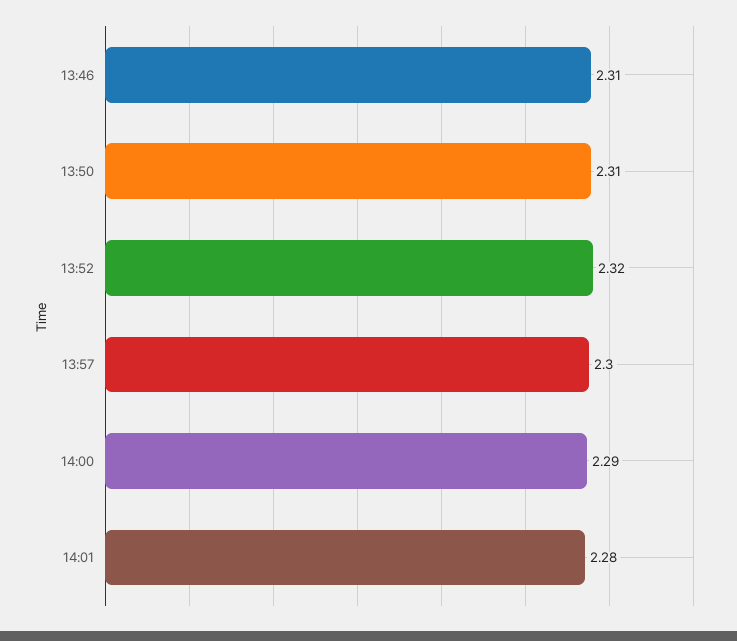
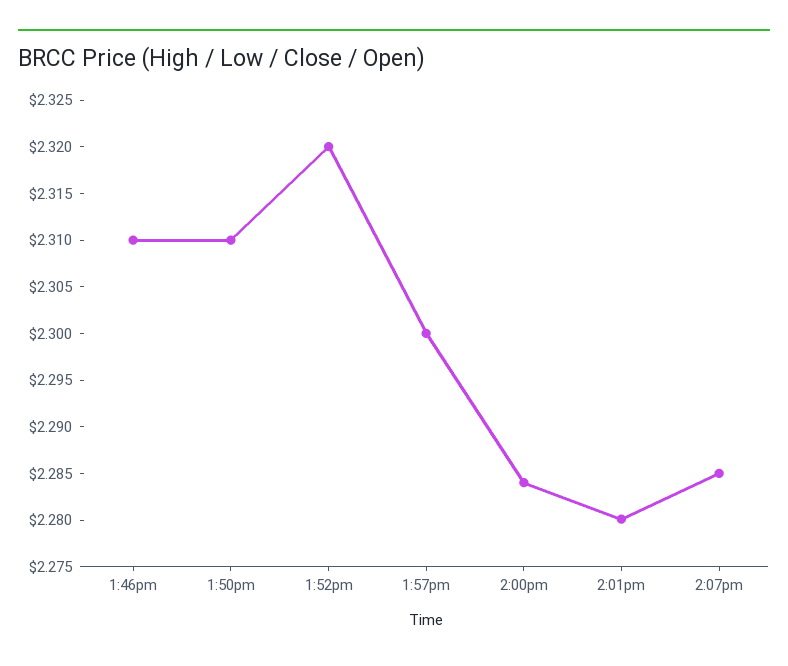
14:00: 2.29 -> 2.284
2:07pm: none -> 2.285

